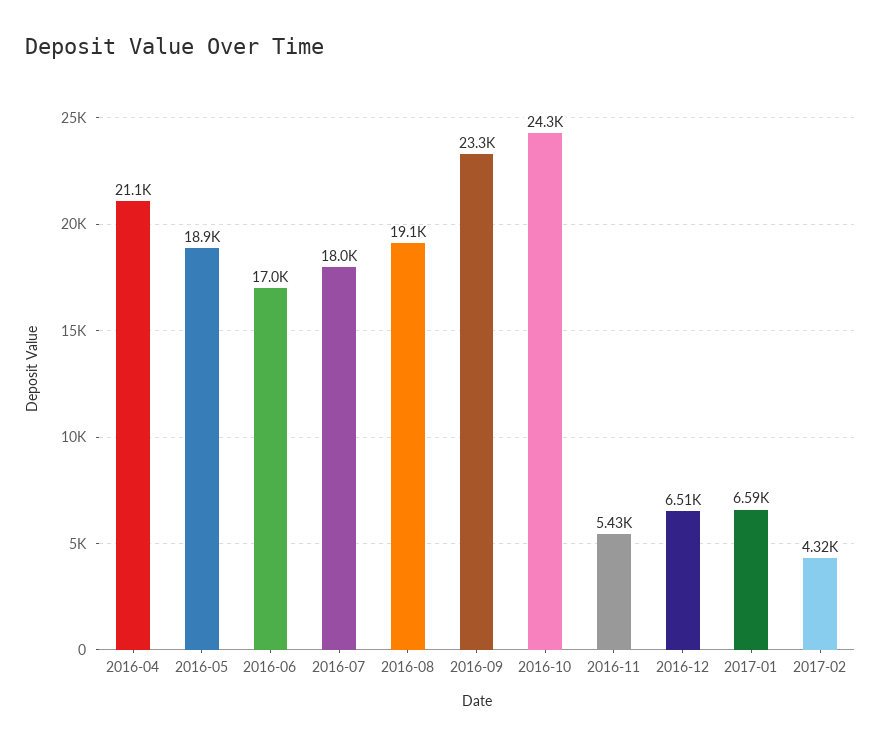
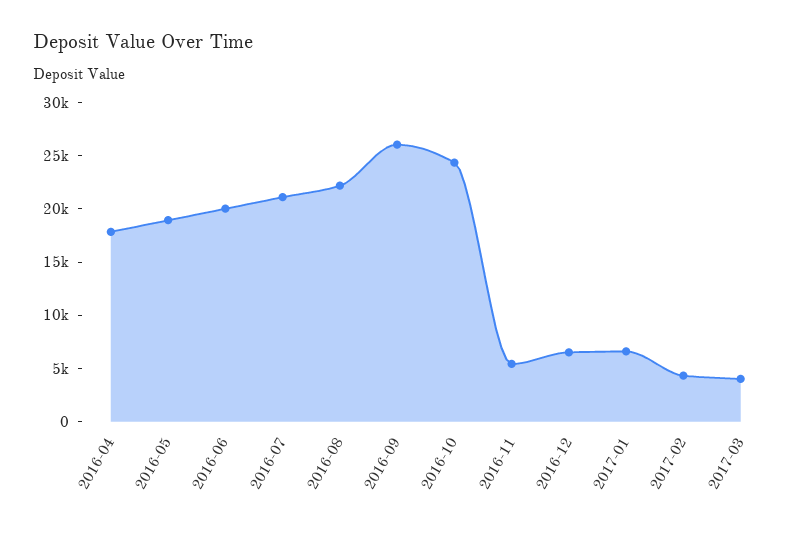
2016-04: 21100 -> 18000
2016-06: 17000 -> 20000
2016-07: 18000 -> 21000
2016-08: 19100 -> 22000
2016-09: 23300 -> 26000
2017-03: none -> 4000

